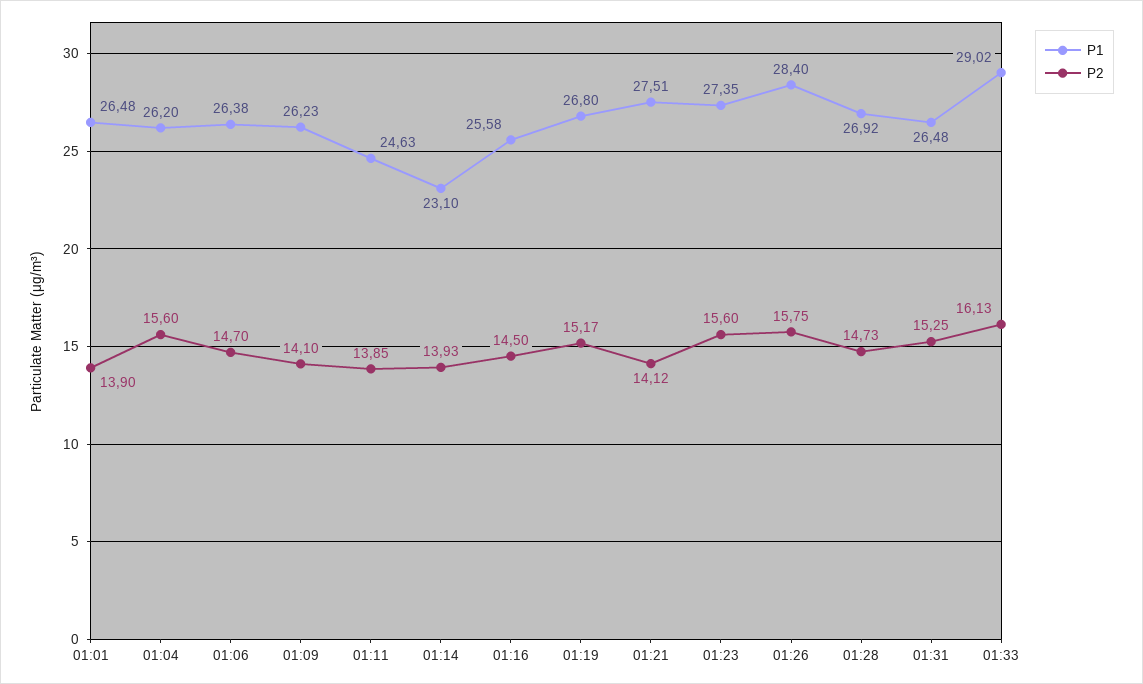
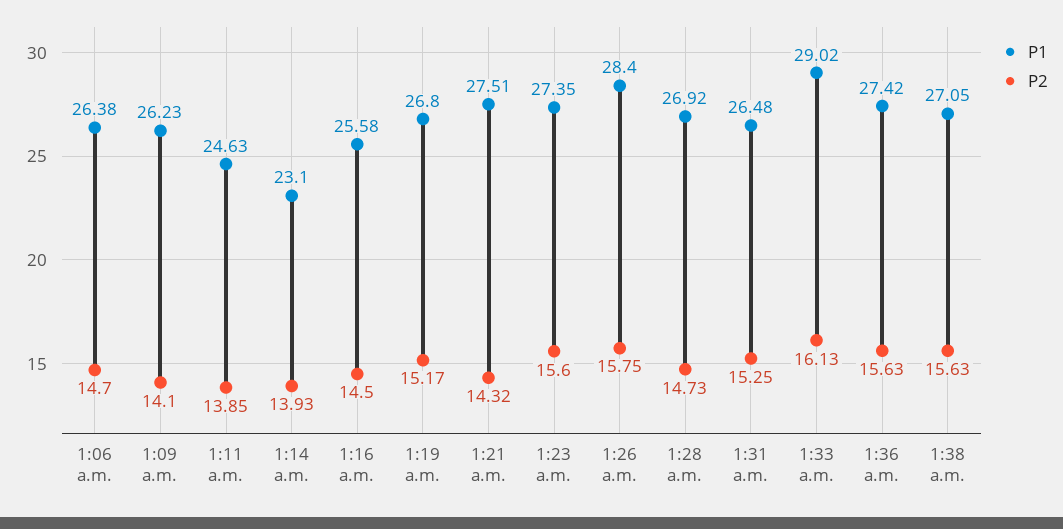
P1, 01:01: 26.48 -> none
P2, 01:01: 13.9 -> none
P1, 01:04: 26.2 -> none
P2, 01:04: 15.6 -> none
P2, 01:21: 14.12 -> 14.32
P1, 1:36 a.m.: none -> 27.42
P2, 1:36 a.m.: none -> 15.63
P1, 1:38 a.m.: none -> 27.05
P2, 1:38 a.m.: none -> 15.63

